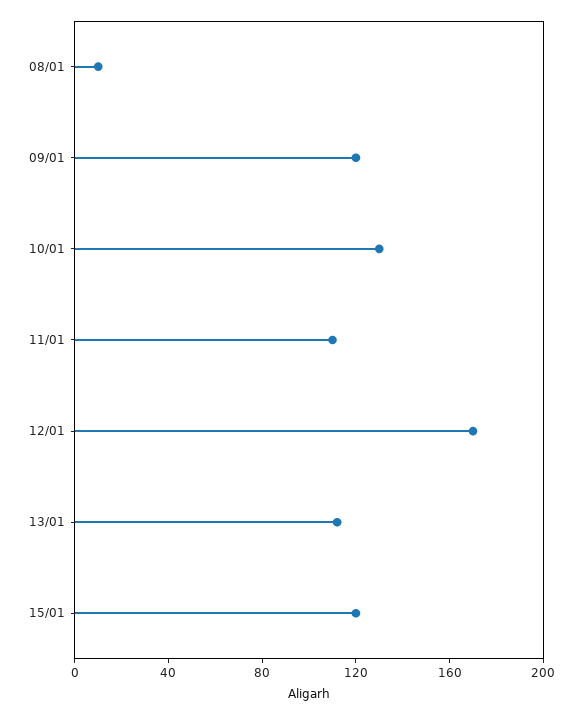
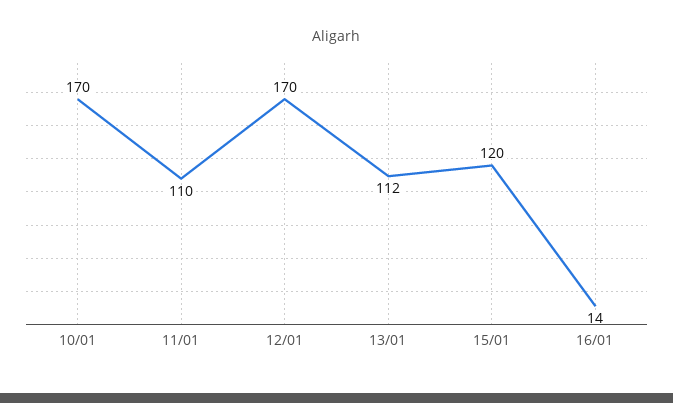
08/01: 10 -> none
09/01: 120 -> none
10/01: 130 -> 170
16/01: none -> 14

